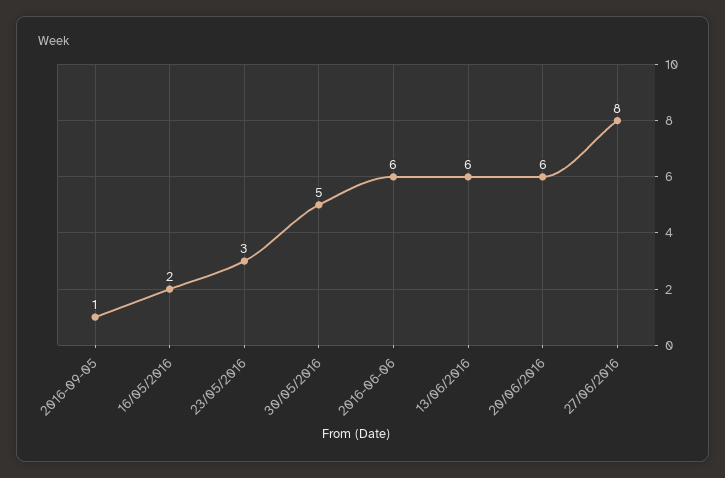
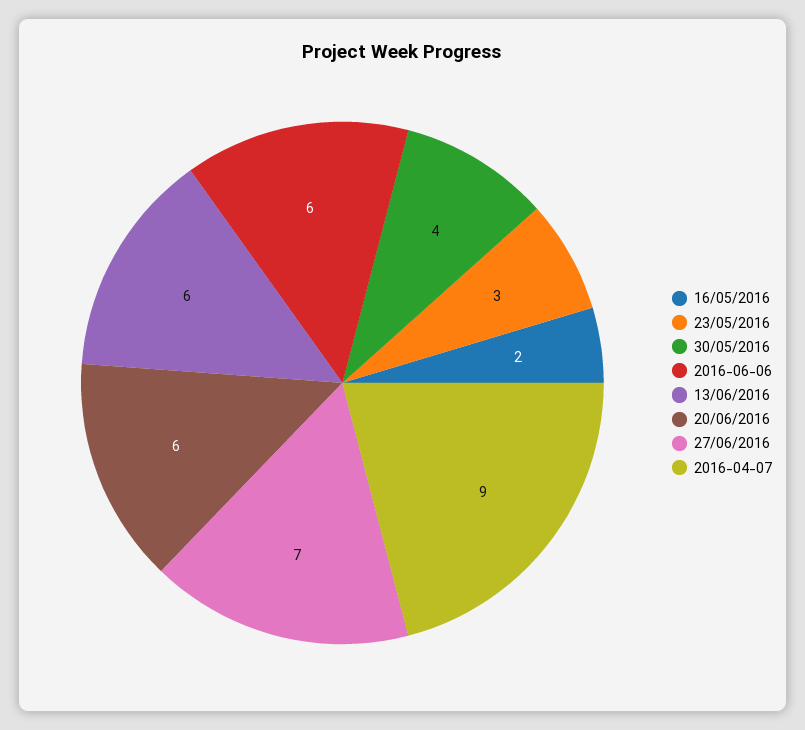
2016-09-05: 1 -> none
30/05/2016: 5 -> 4
27/06/2016: 8 -> 7
2016-04-07: none -> 9

